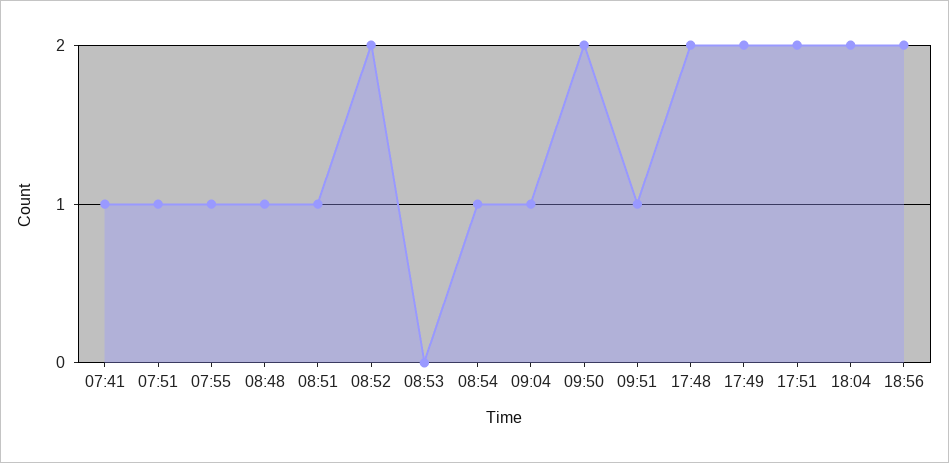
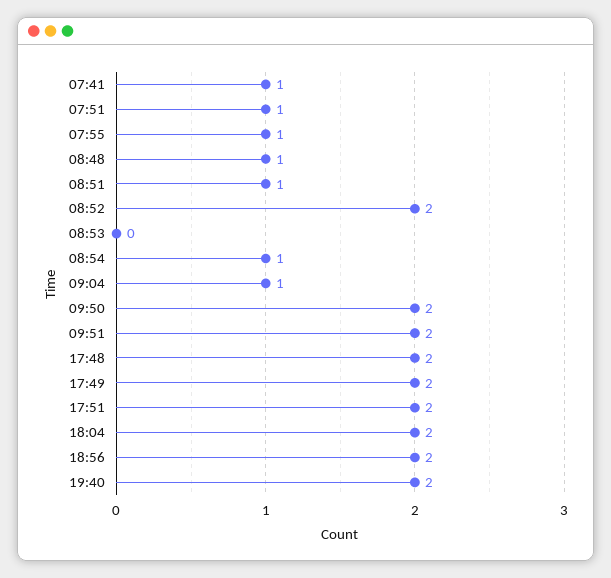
09:51: 1 -> 2
19:40: none -> 2

